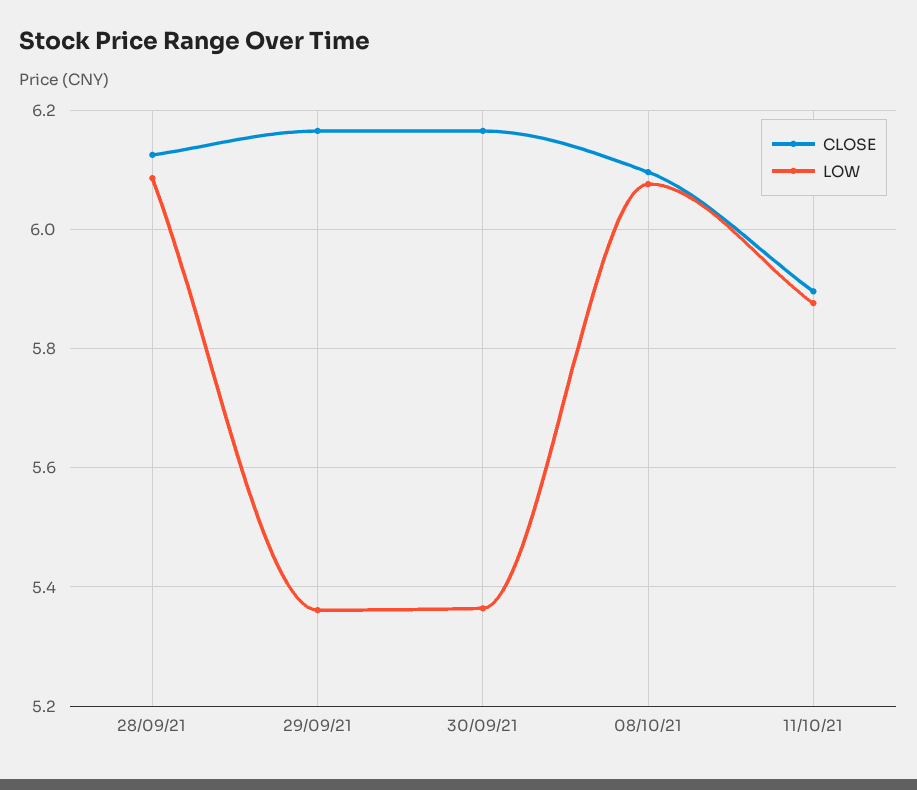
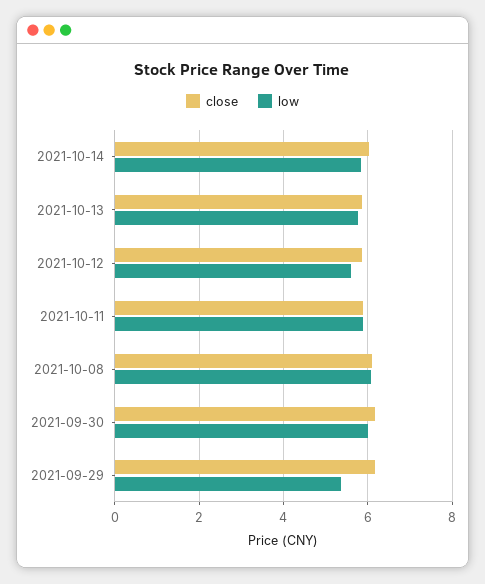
CLOSE, 28/09/21: 6.12 -> none
LOW, 28/09/21: 6.08 -> none
LOW, 30/09/21: 5.36 -> 6
CLOSE, 2021-10-14: none -> 6
LOW, 2021-10-14: none -> 5.8
CLOSE, 2021-10-13: none -> 5.8
LOW, 2021-10-13: none -> 5.8
CLOSE, 2021-10-12: none -> 5.8
LOW, 2021-10-12: none -> 5.6

